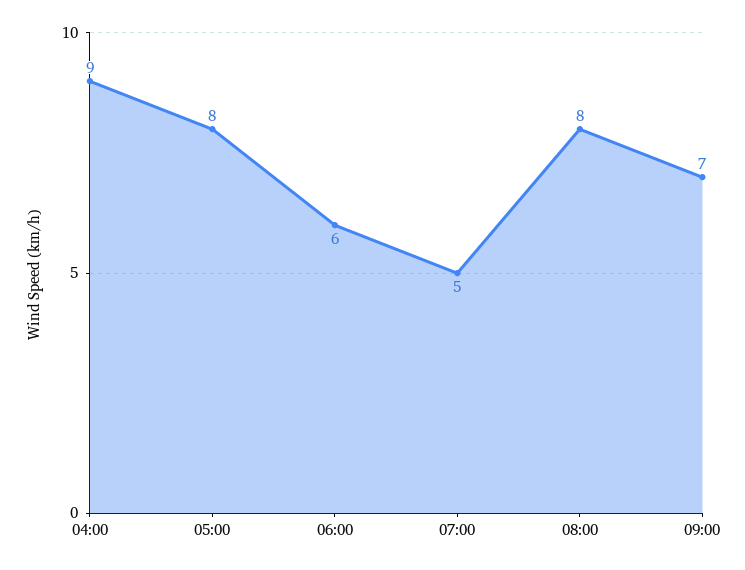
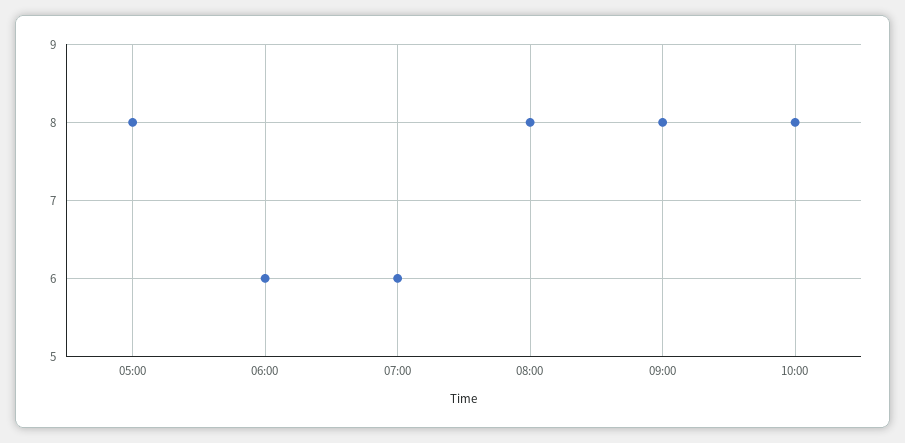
04:00: 9 -> none
07:00: 5 -> 6
09:00: 7 -> 8
10:00: none -> 8

